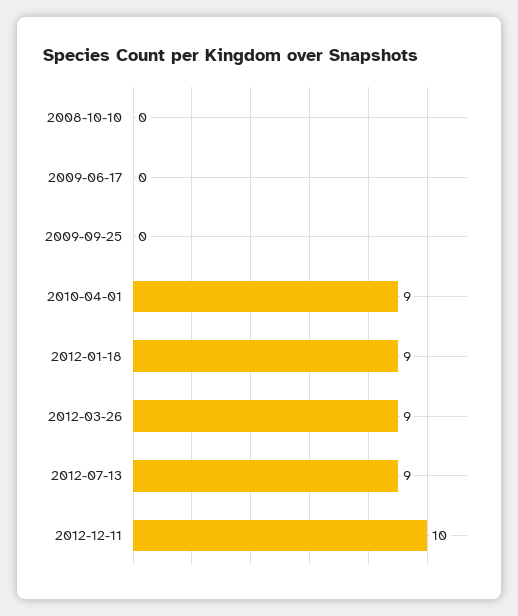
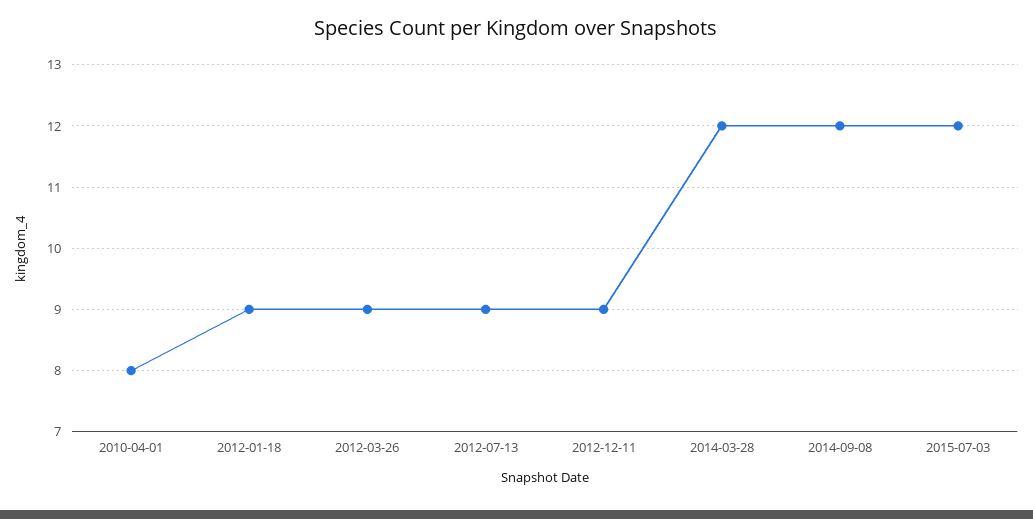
2008-10-10: 0 -> none
2009-06-17: 0 -> none
2009-09-25: 0 -> none
2010-04-01: 9 -> 8
2012-12-11: 10 -> 9
2014-03-28: none -> 12
2014-09-08: none -> 12
2015-07-03: none -> 12

